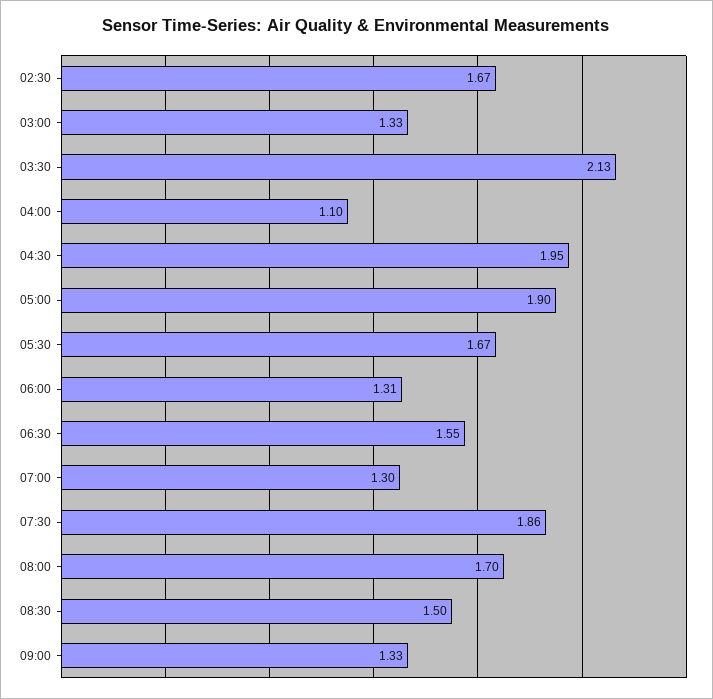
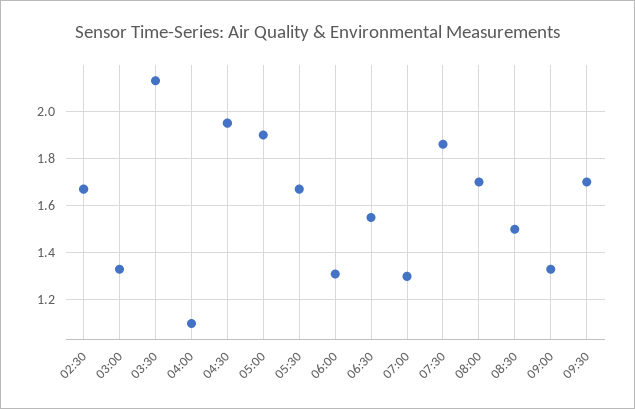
09:30: none -> 1.7

